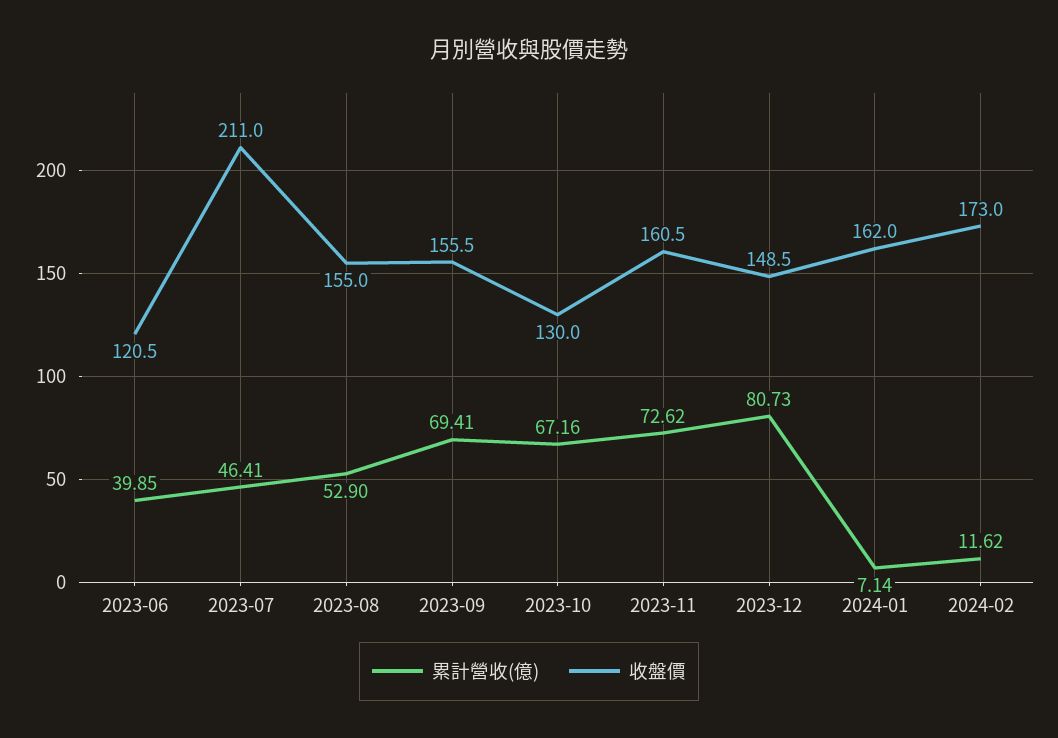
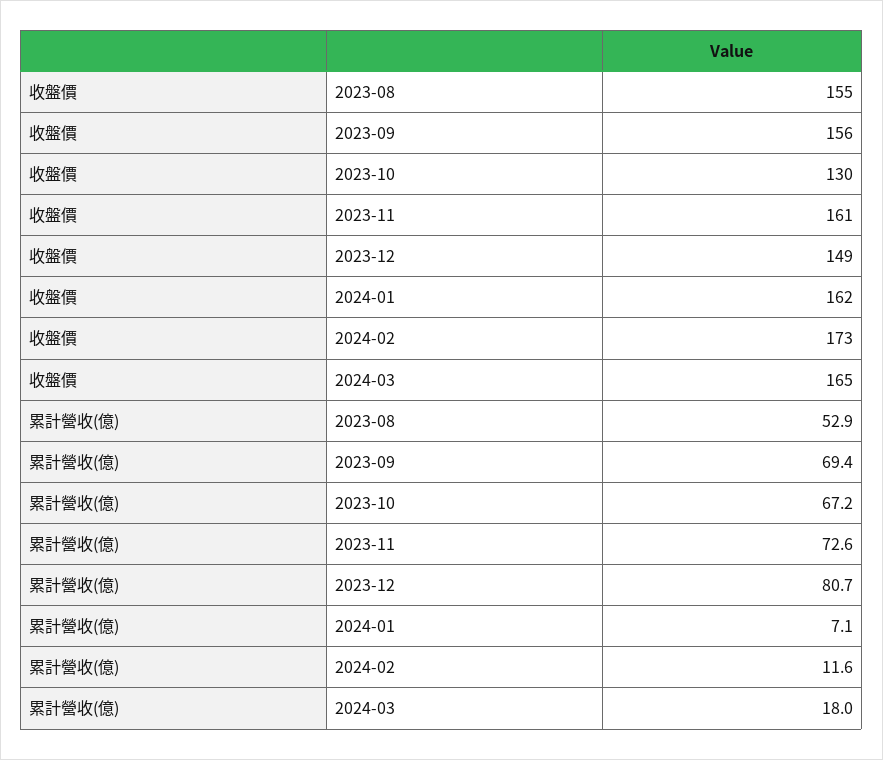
累計營收(億), 2023-06: 39.85 -> none
收盤價, 2023-06: 120.5 -> none
累計營收(億), 2023-07: 46.41 -> none
收盤價, 2023-07: 211 -> none
收盤價, 2024-03: none -> 165
累計營收(億), 2024-03: none -> 18

